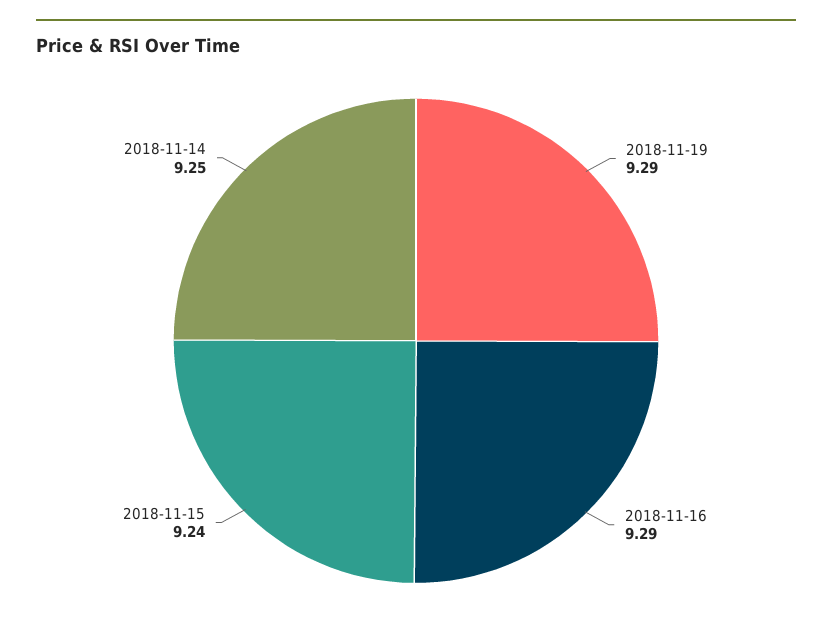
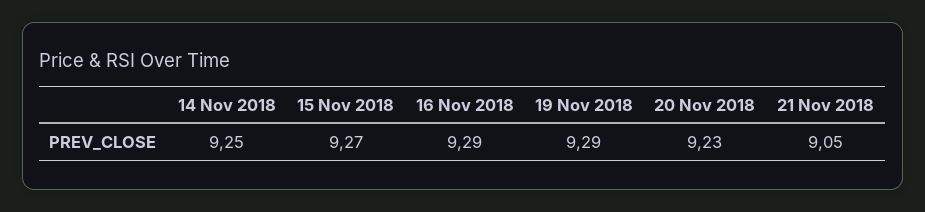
2018-11-15: 9.24 -> 9.27
20 Nov 2018: none -> 9.23
21 Nov 2018: none -> 9.05

